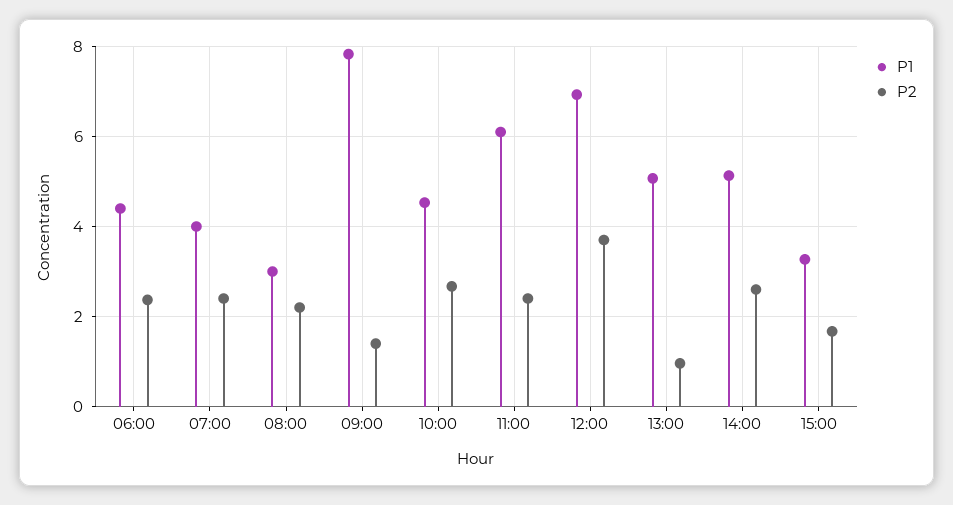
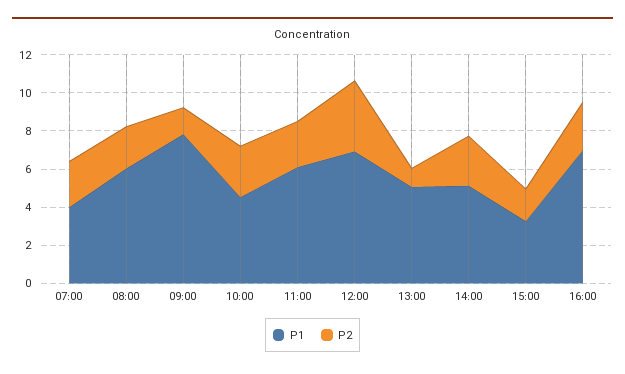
P1, 06:00: 4.4 -> none
P2, 06:00: 2.4 -> none
P1, 08:00: 3 -> 6
P1, 16:00: none -> 7
P2, 16:00: none -> 2.5

